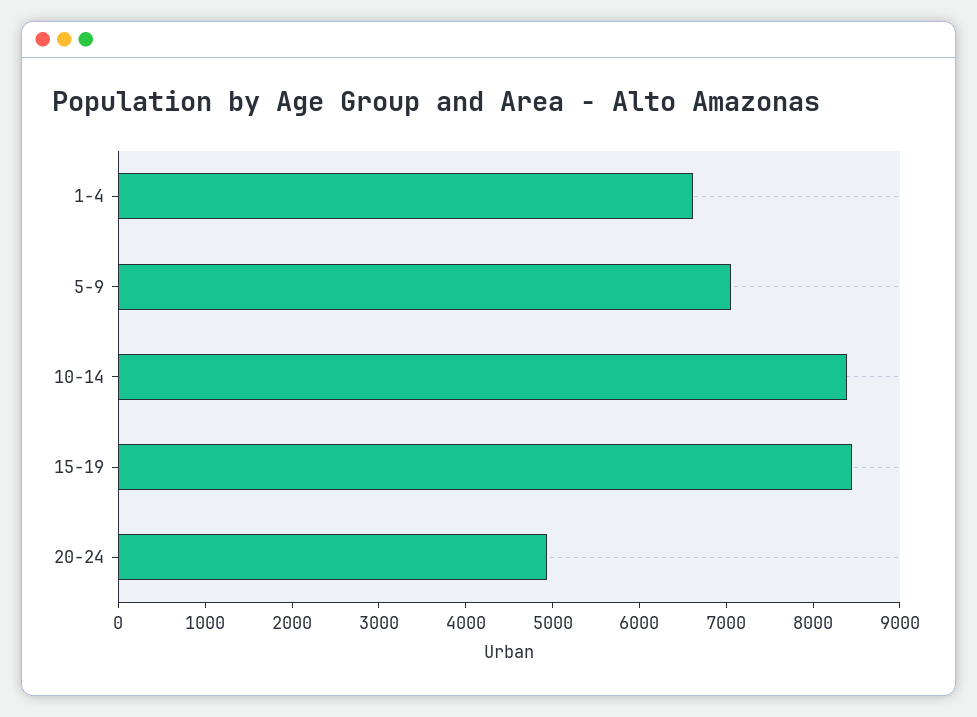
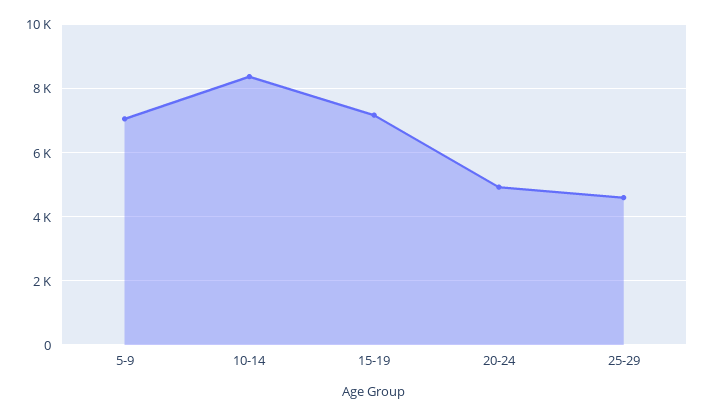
1-4: 6600 -> none
15-19: 8400 -> 7200
25-29: none -> 4600

